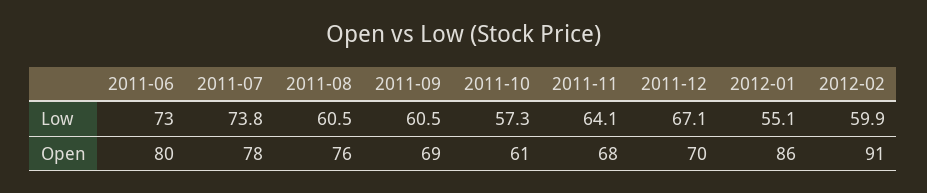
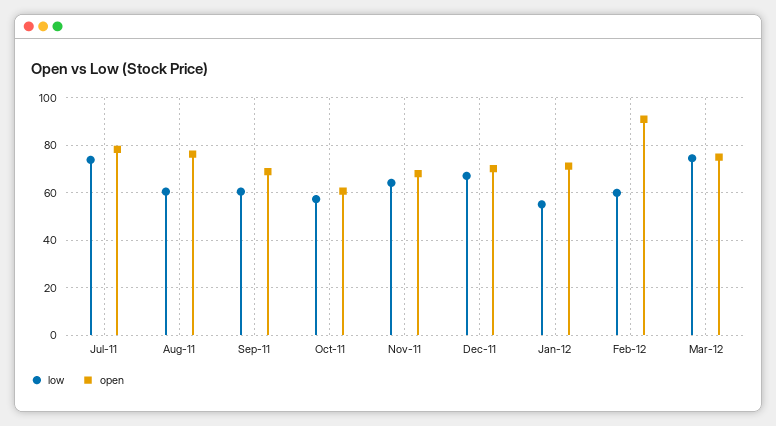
Low, 2011-06: 73 -> none
Open, 2011-06: 80 -> none
Open, 2012-01: 86 -> 70
Low, Mar-12: none -> 75
Open, Mar-12: none -> 75

